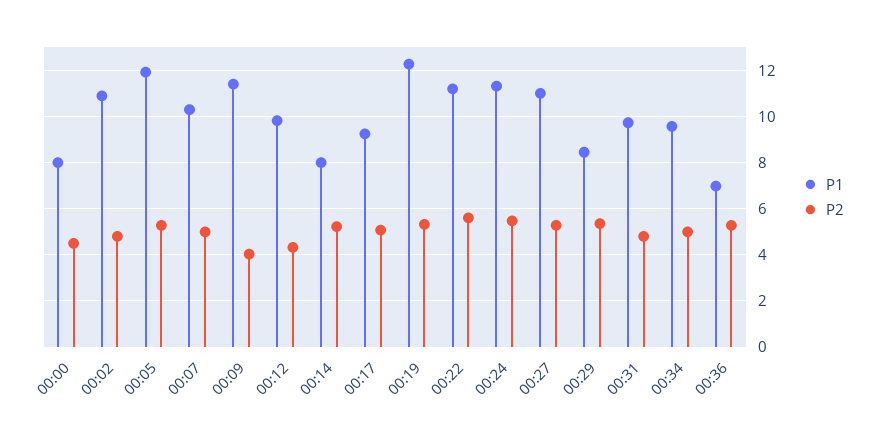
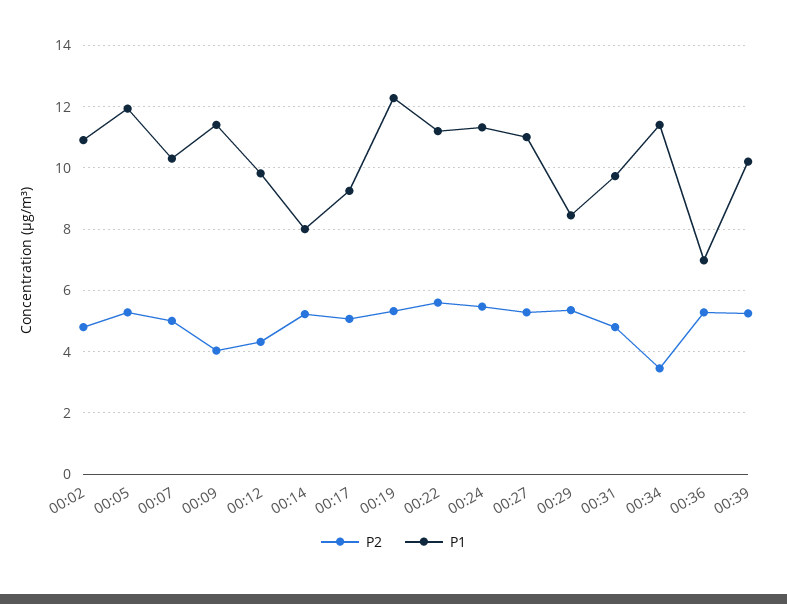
P1, 00:00: 8 -> none
P2, 00:00: 4.5 -> none
P1, 00:34: 9.5 -> 11.4
P2, 00:34: 5 -> 3.4
P2, 00:39: none -> 5.2
P1, 00:39: none -> 10.2

